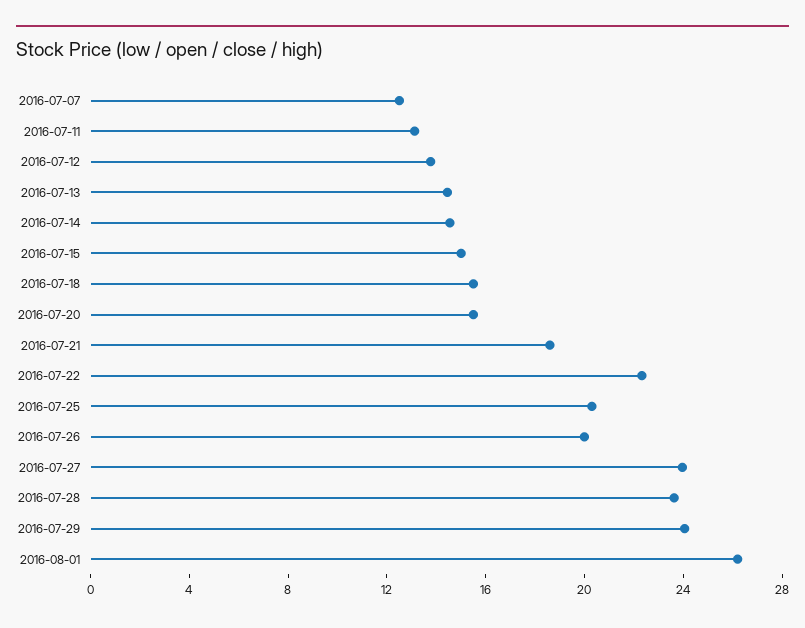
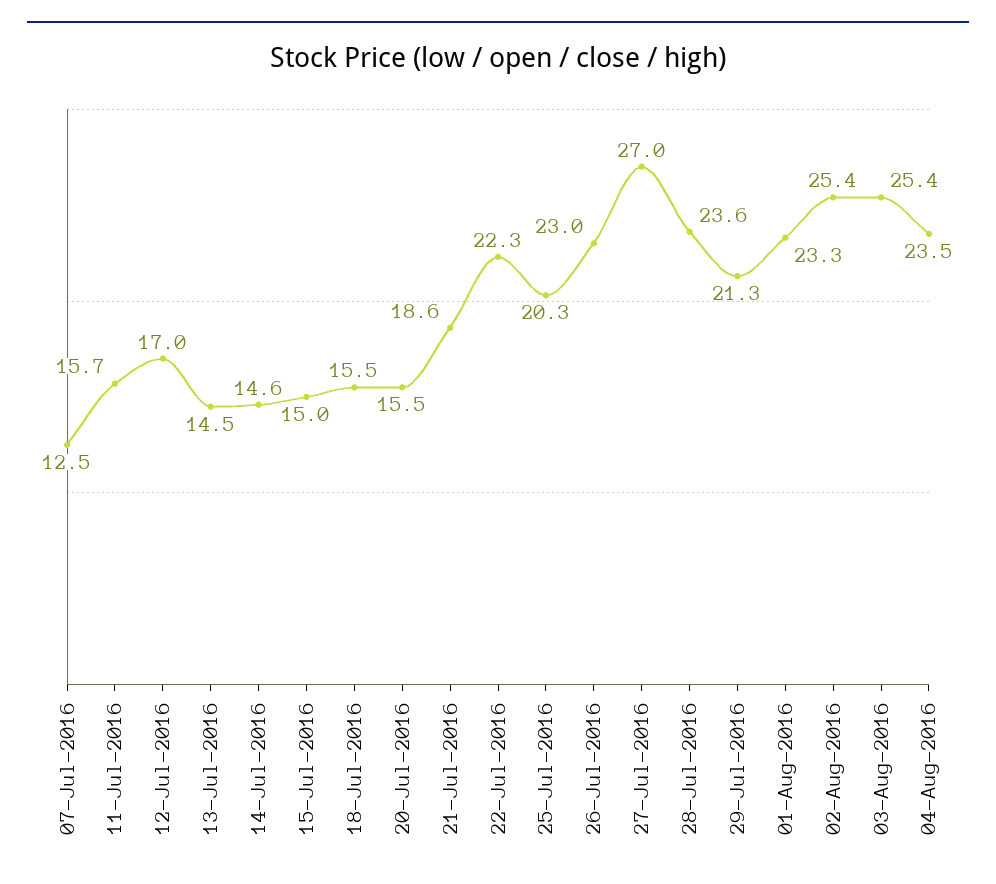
2016-07-11: 13 -> 15.7
2016-07-12: 14 -> 17
2016-07-26: 20 -> 23
2016-07-27: 24 -> 27
2016-07-29: 24 -> 21.3
2016-08-01: 26 -> 23.3
02-Aug-2016: none -> 25.4
03-Aug-2016: none -> 25.4
04-Aug-2016: none -> 23.5

